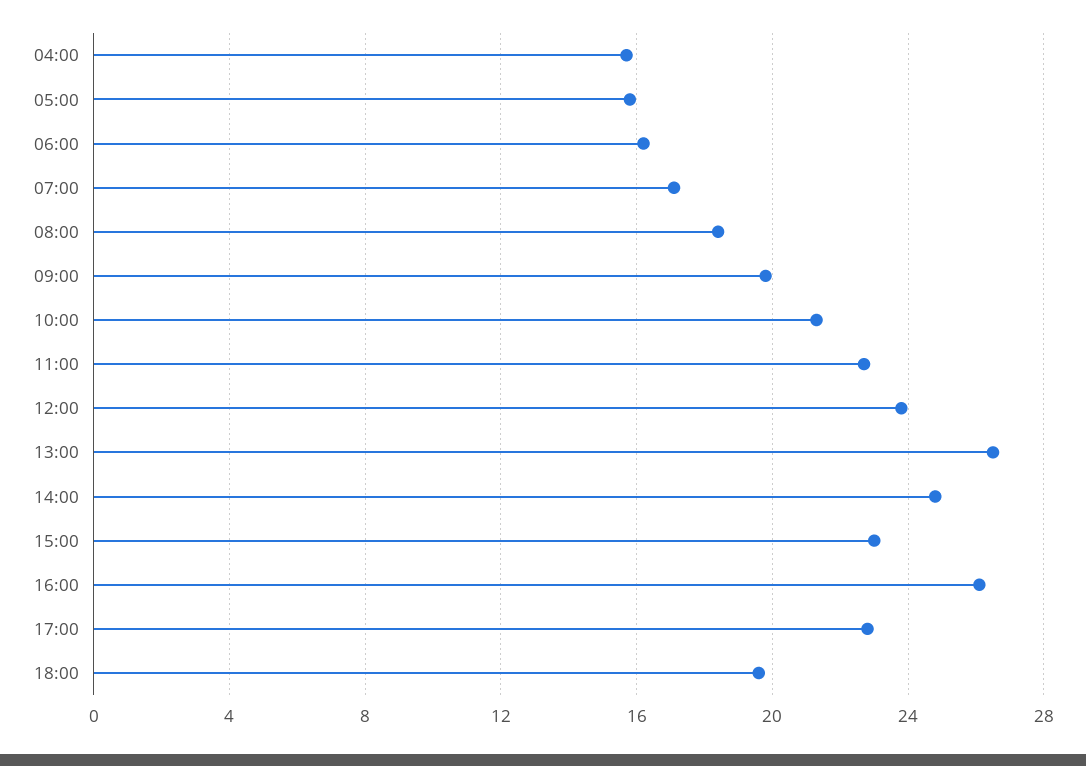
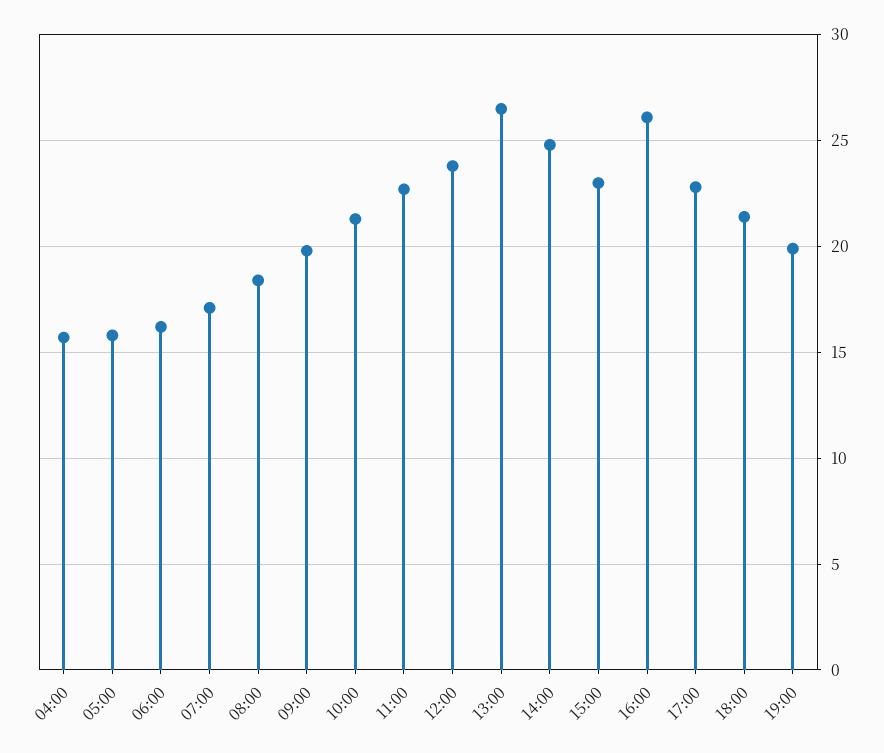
18:00: 19.5 -> 21.5
19:00: none -> 20

